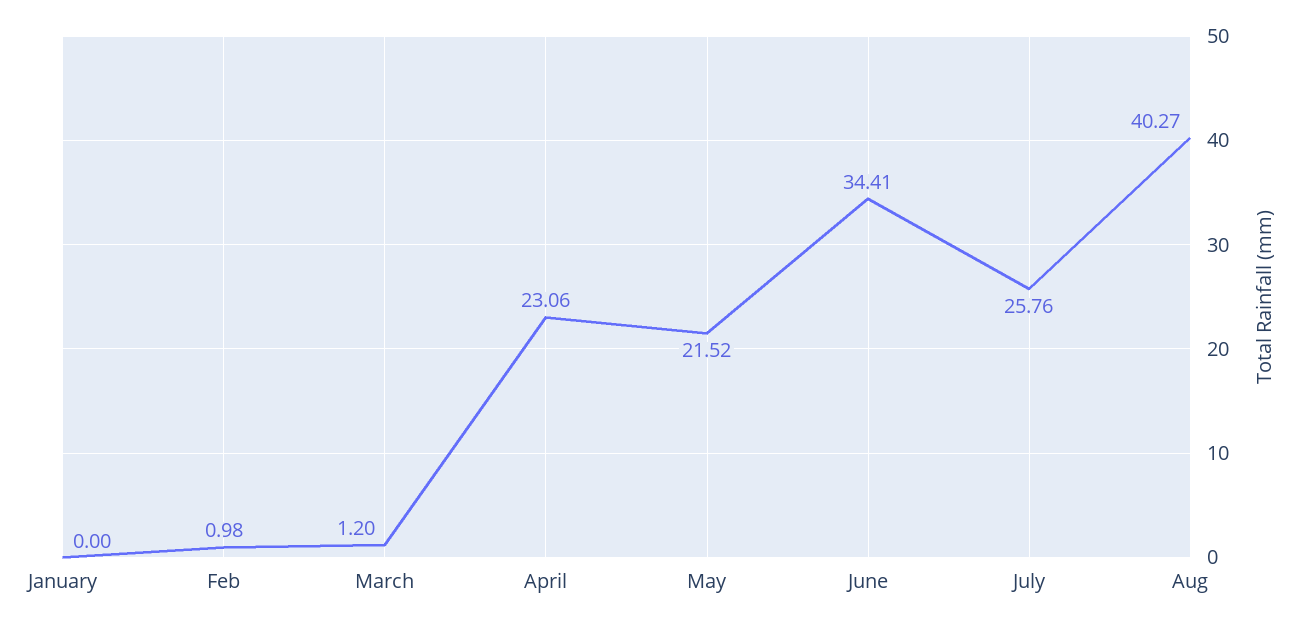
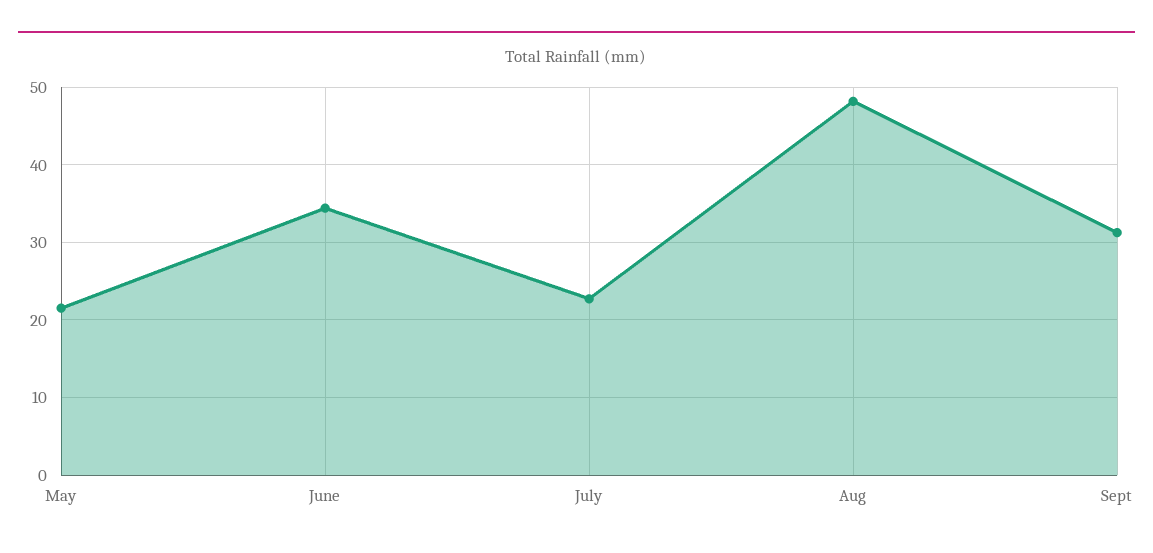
January: 0 -> none
Feb: 0.98 -> none
March: 1.2 -> none
April: 23.06 -> none
July: 25.76 -> 23
Aug: 40.27 -> 48
Sept: none -> 31

